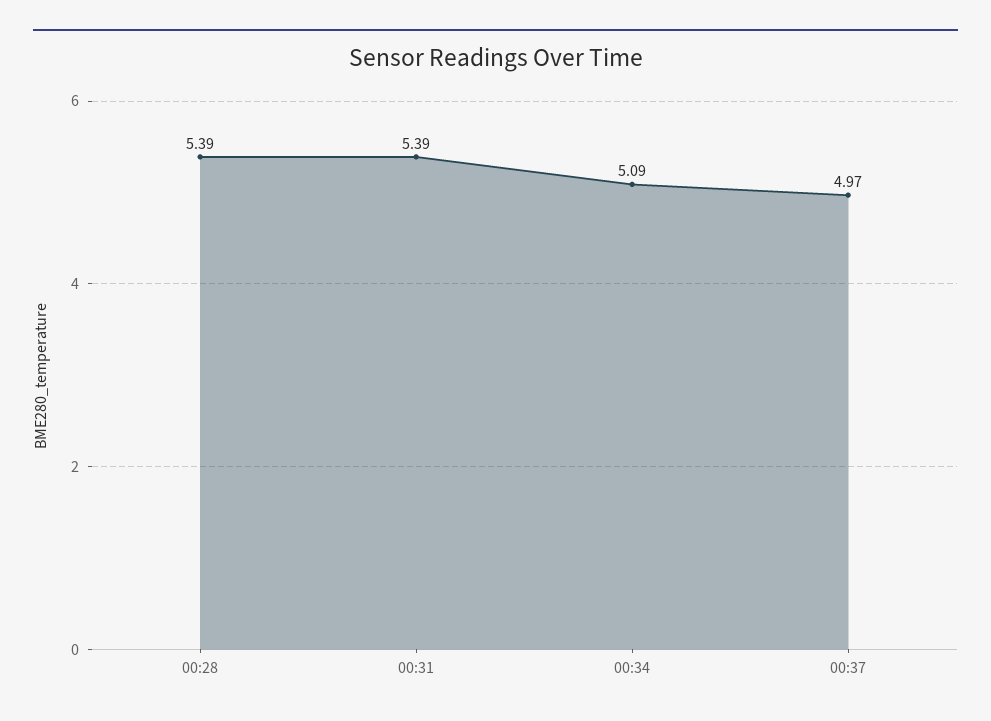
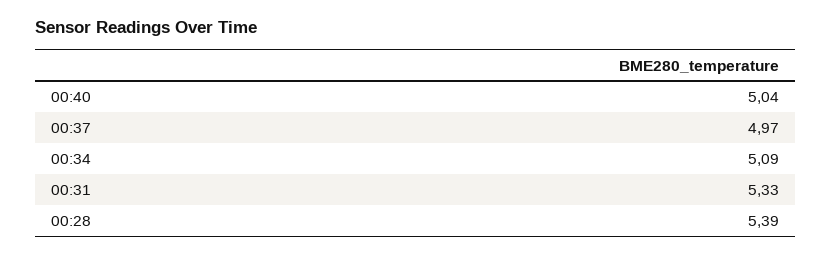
00:31: 5.39 -> 5.33
00:40: none -> 5.04

